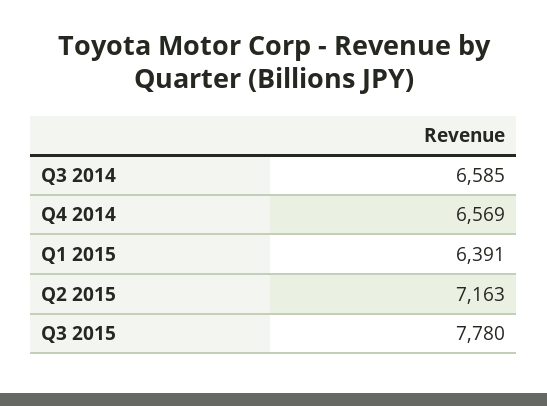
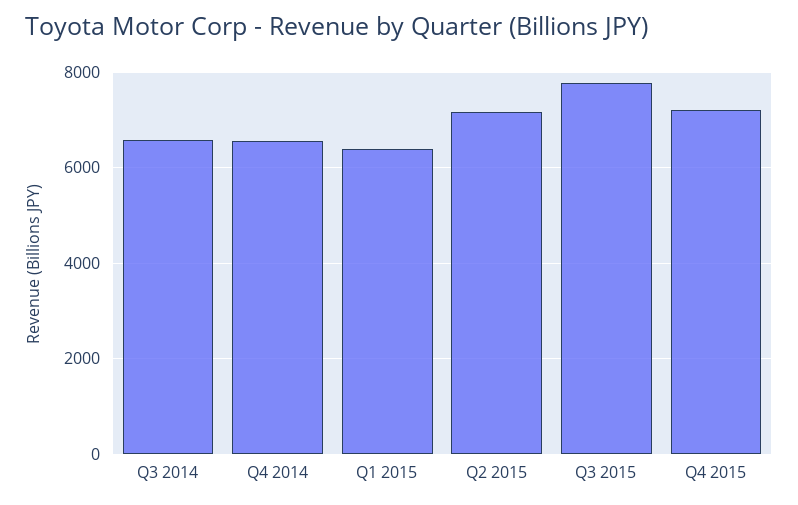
Q4 2015: none -> 7200

